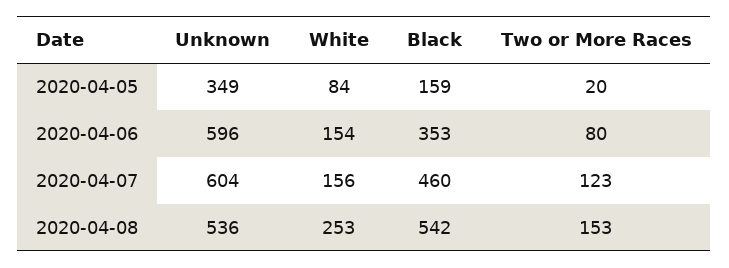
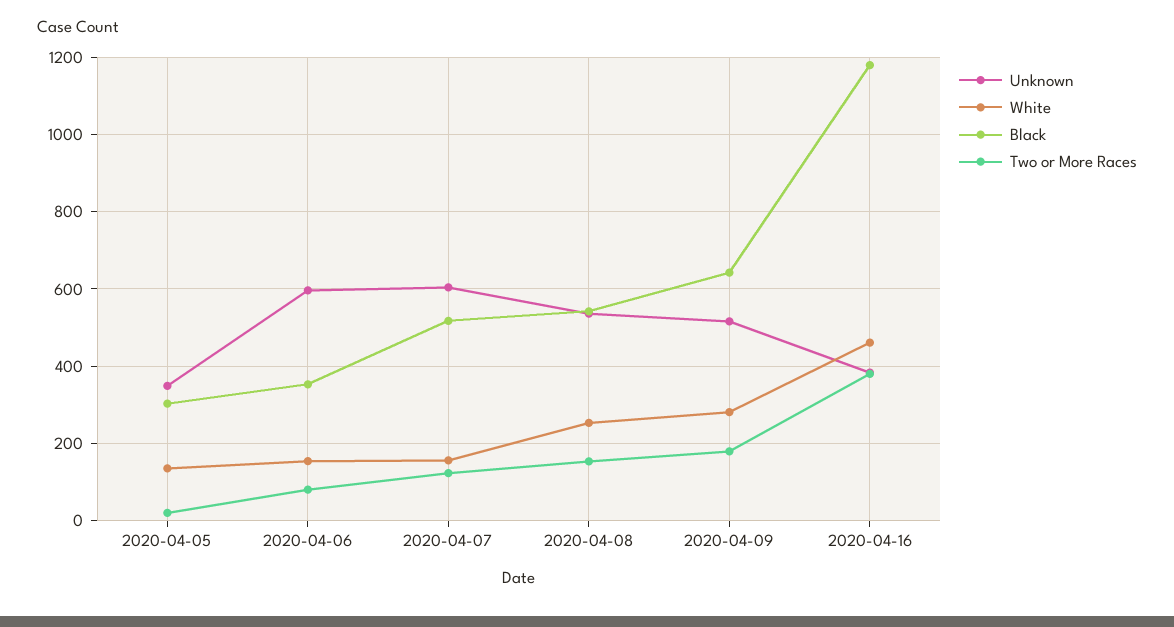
White, 2020-04-05: 84 -> 140
Black, 2020-04-05: 159 -> 300
Black, 2020-04-07: 460 -> 520
Unknown, 2020-04-09: none -> 520
White, 2020-04-09: none -> 280
Black, 2020-04-09: none -> 640
Two or More Races, 2020-04-09: none -> 180
Unknown, 2020-04-16: none -> 380
White, 2020-04-16: none -> 460
Black, 2020-04-16: none -> 1180
Two or More Races, 2020-04-16: none -> 380

